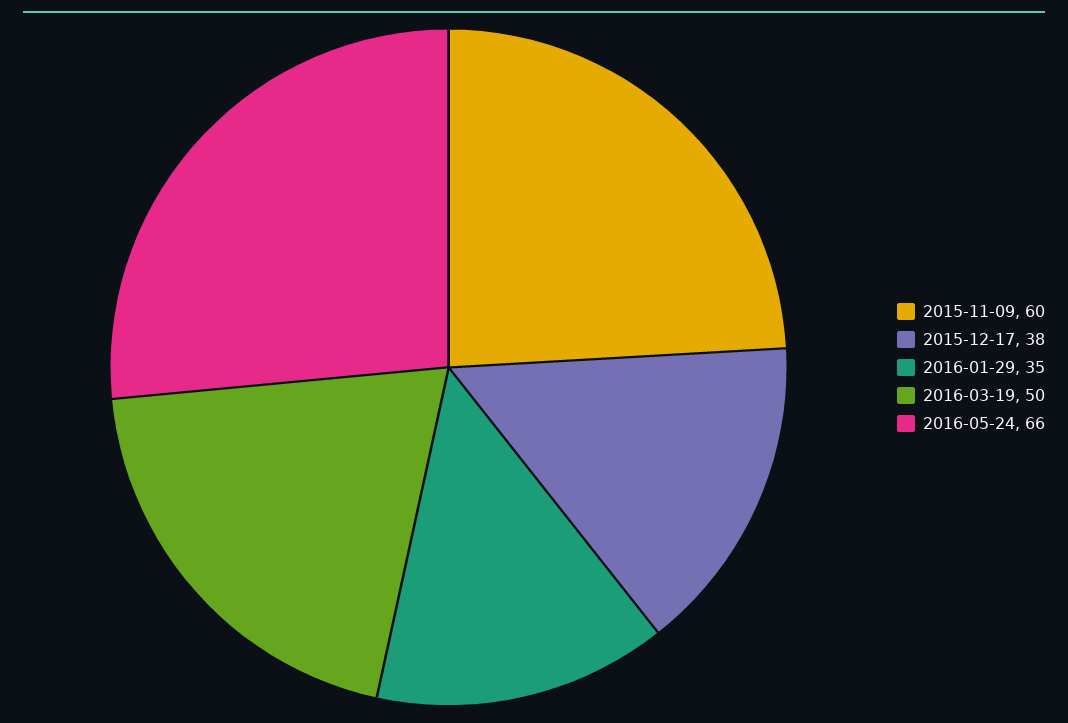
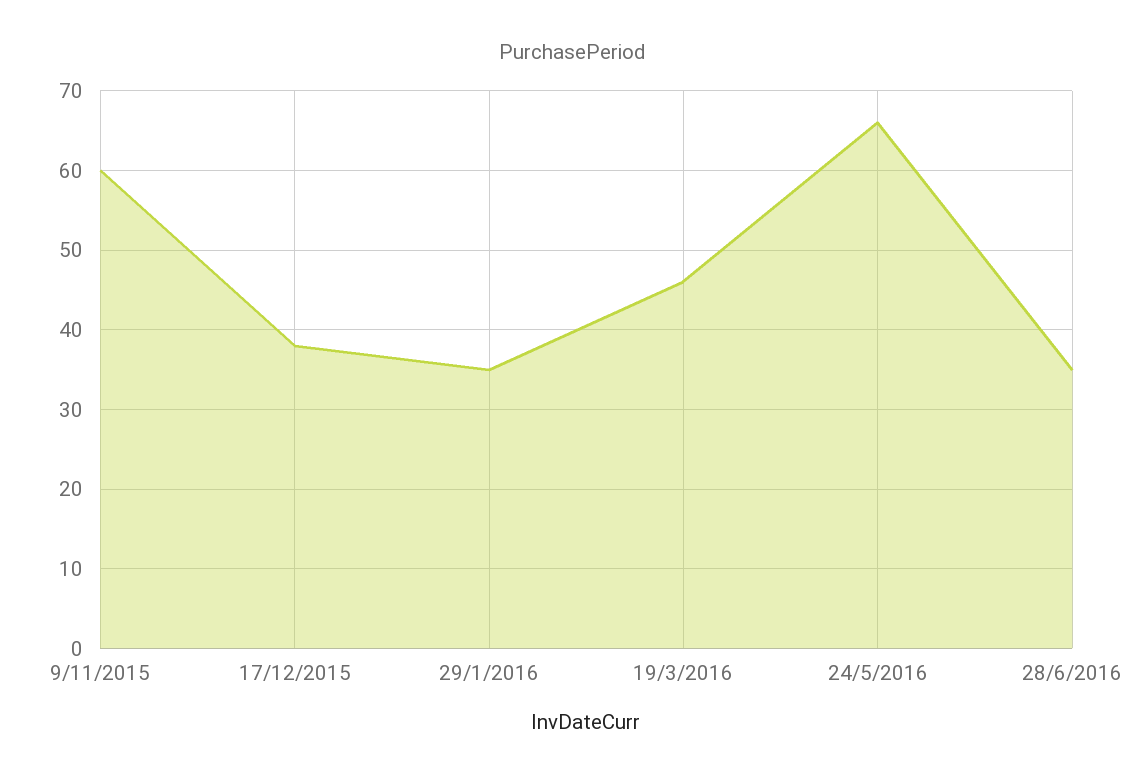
2016-03-19: 50 -> 46
28/6/2016: none -> 35

